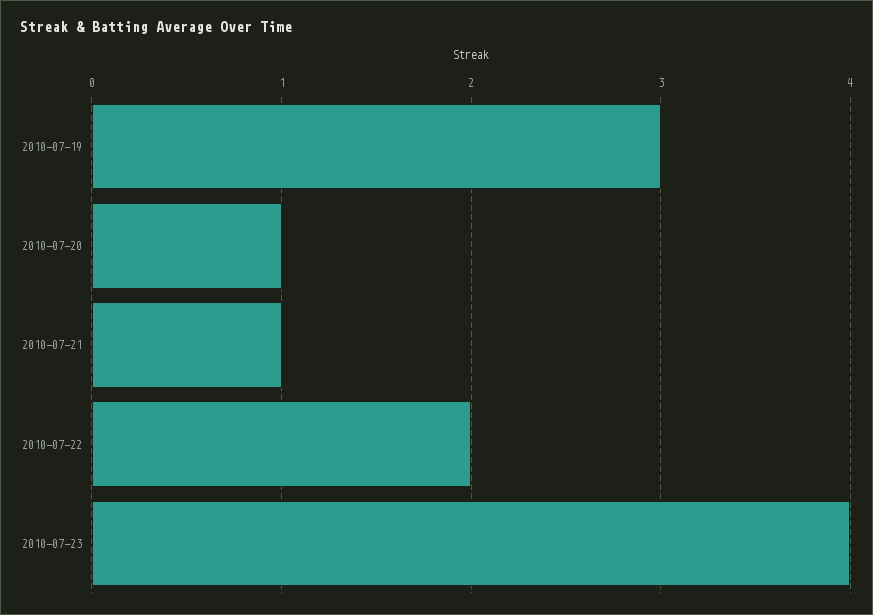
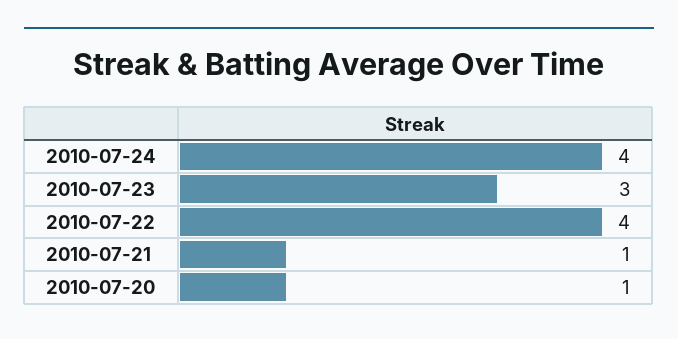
2010-07-19: 3 -> none
2010-07-22: 2 -> 4
2010-07-23: 4 -> 3
2010-07-24: none -> 4

